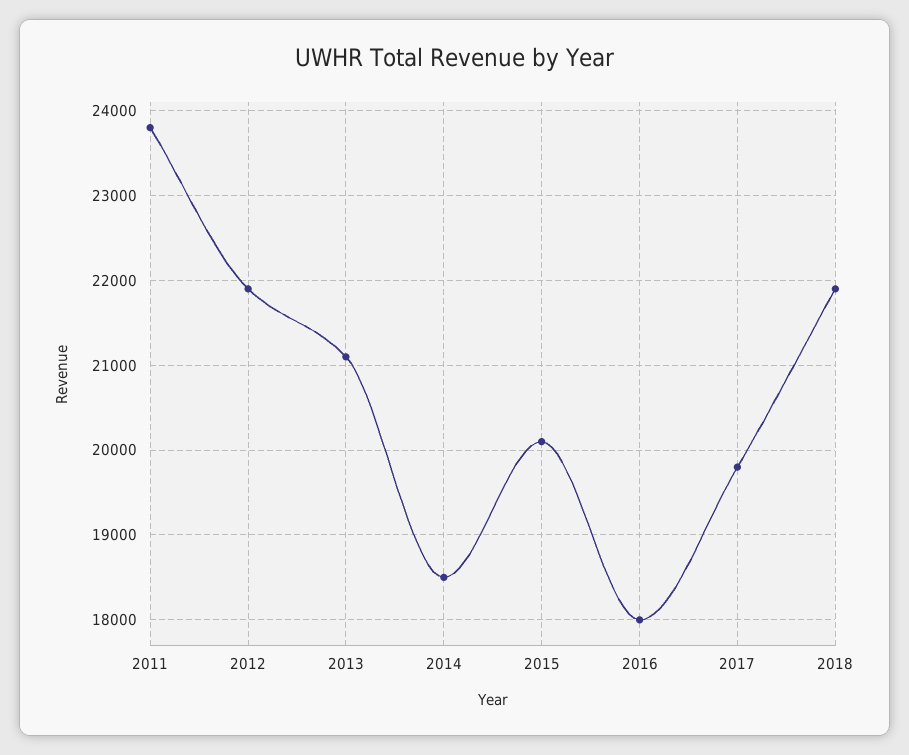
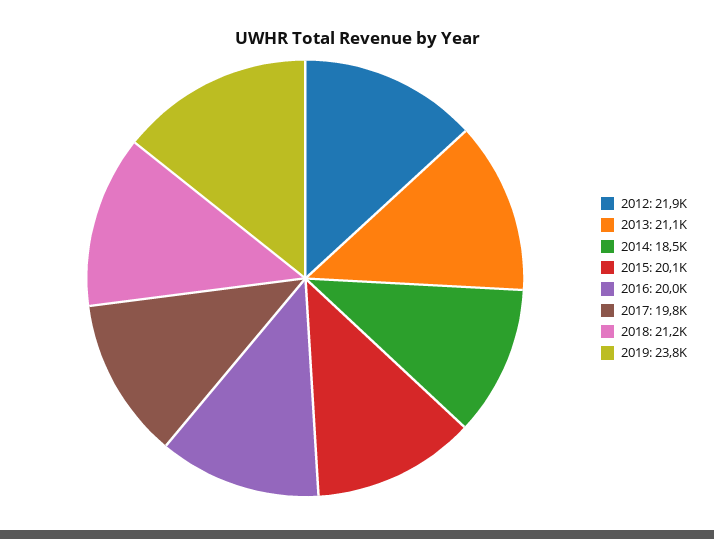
2011: 23800 -> none
2016: 18000 -> 20000
2018: 21900 -> 21200
2019: none -> 23800

